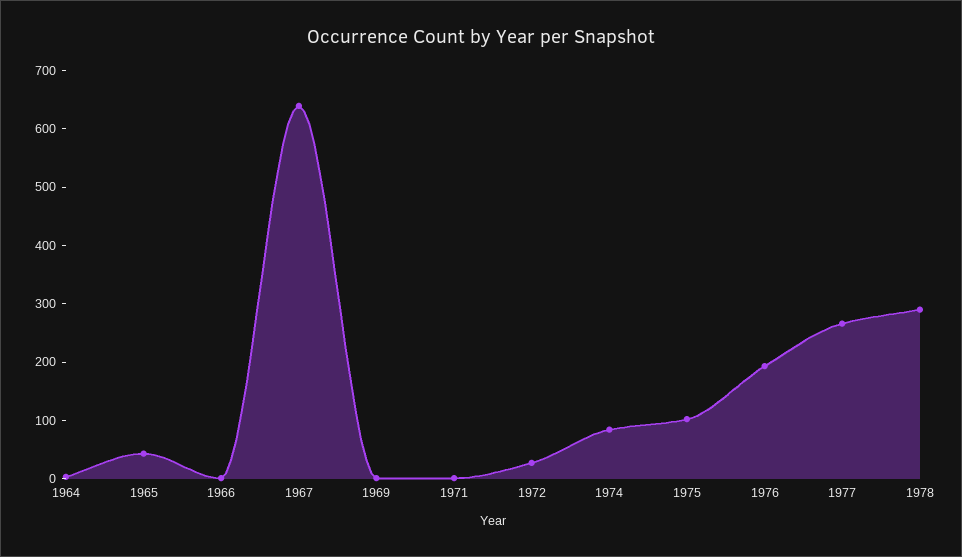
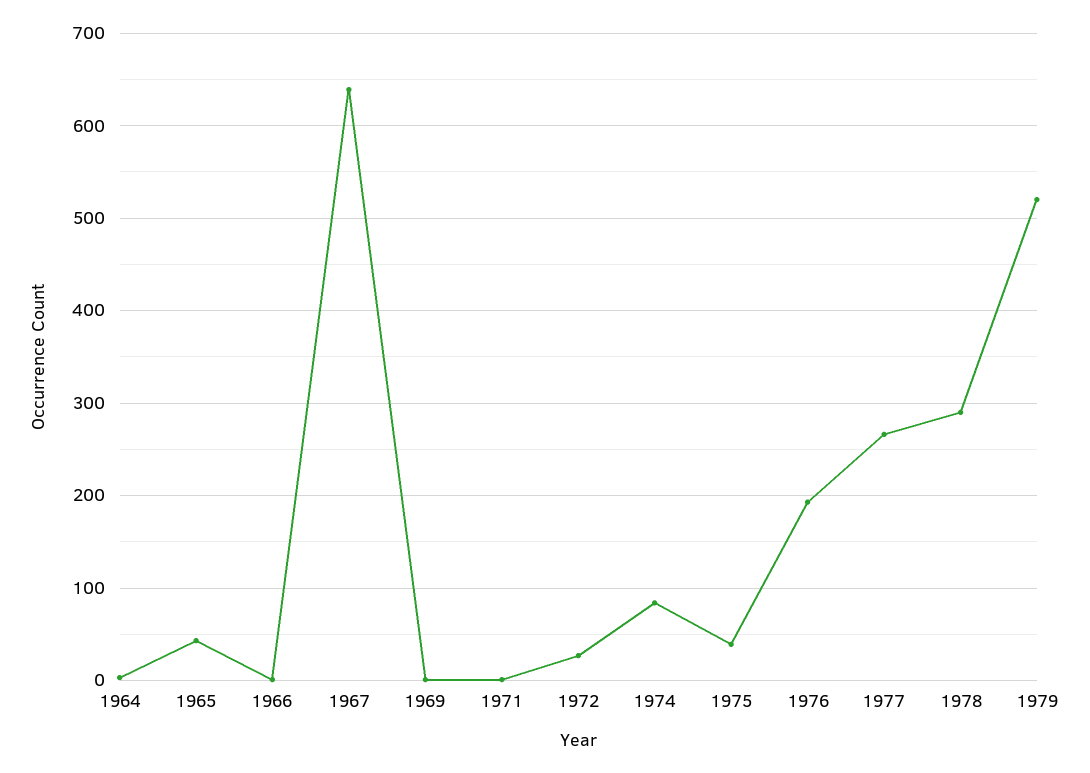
1975: 100 -> 40
1979: none -> 520

